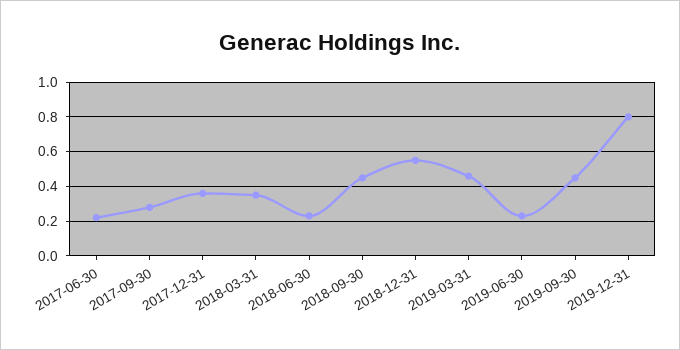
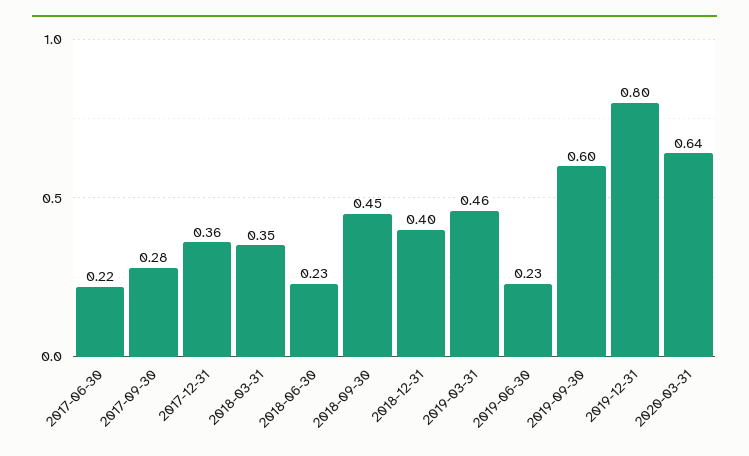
2018-12-31: 0.55 -> 0.4
2019-09-30: 0.45 -> 0.6
2020-03-31: none -> 0.64

